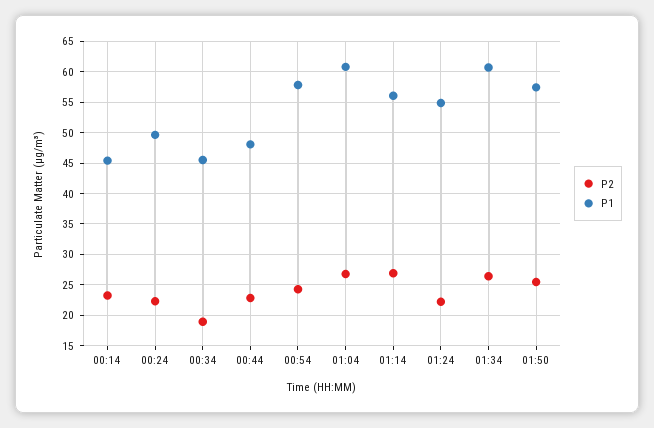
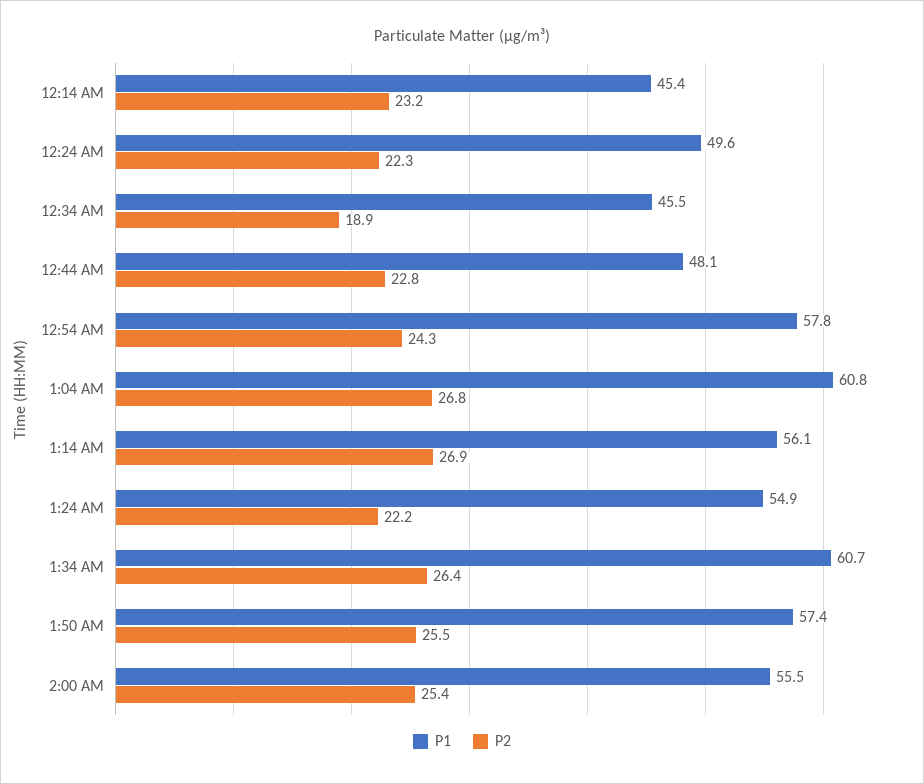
P1, 2:00 AM: none -> 55.5
P2, 2:00 AM: none -> 25.4

